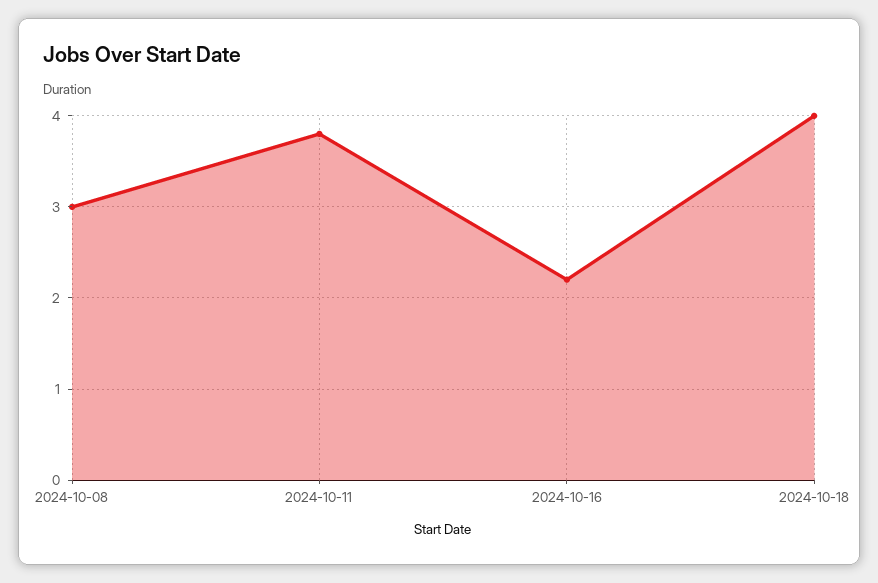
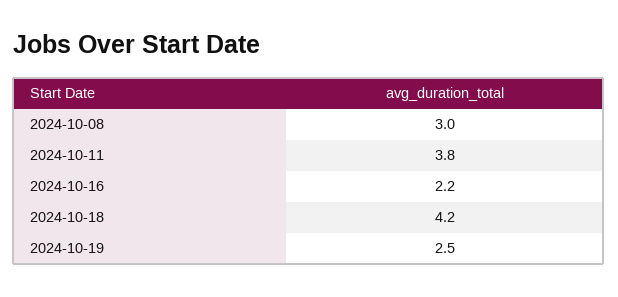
2024-10-18: 4 -> 4.2
2024-10-19: none -> 2.5

